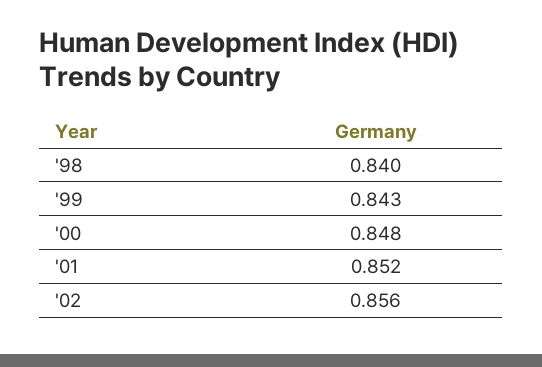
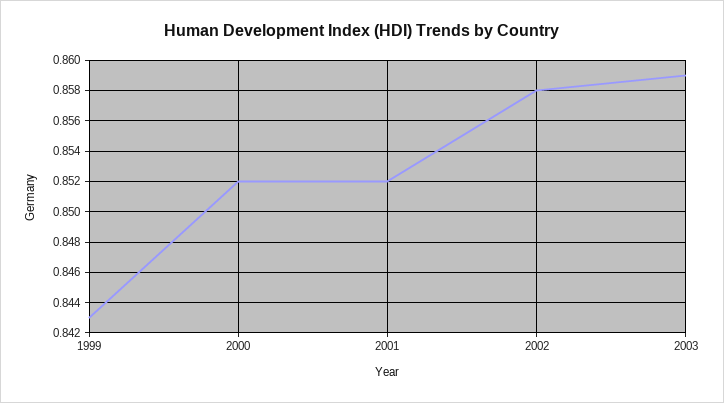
'98: 0.84 -> none
'00: 0.848 -> 0.852
'02: 0.856 -> 0.858
2003: none -> 0.859

